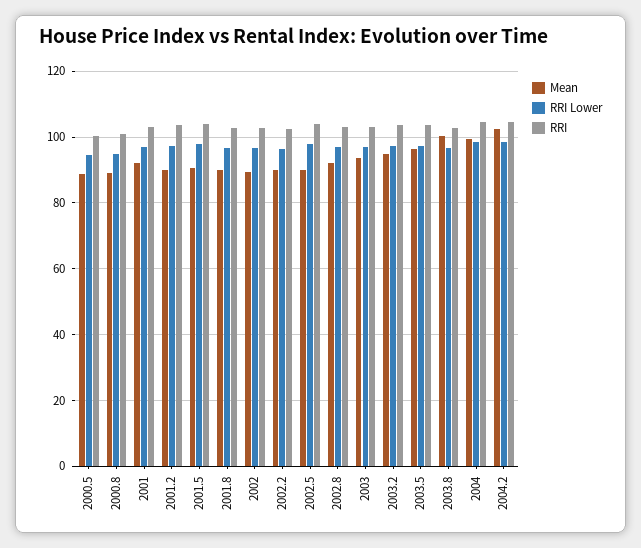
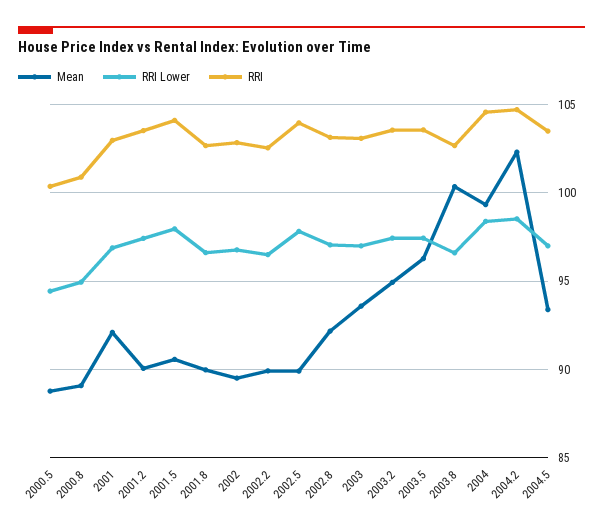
Mean, 2004.5: none -> 93.5
RRI Lower, 2004.5: none -> 97
RRI, 2004.5: none -> 103.5

